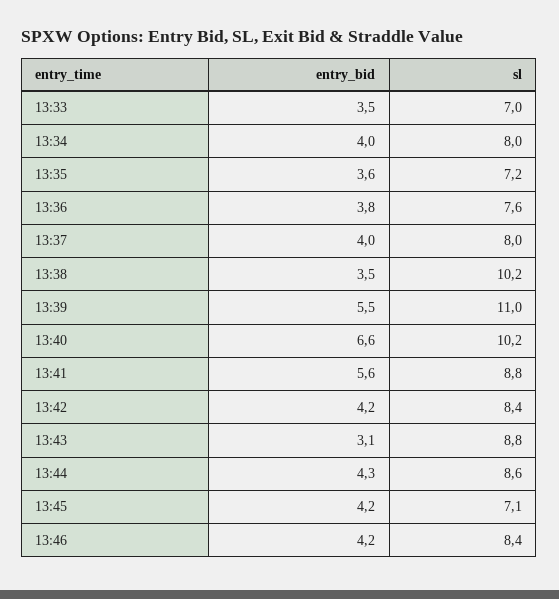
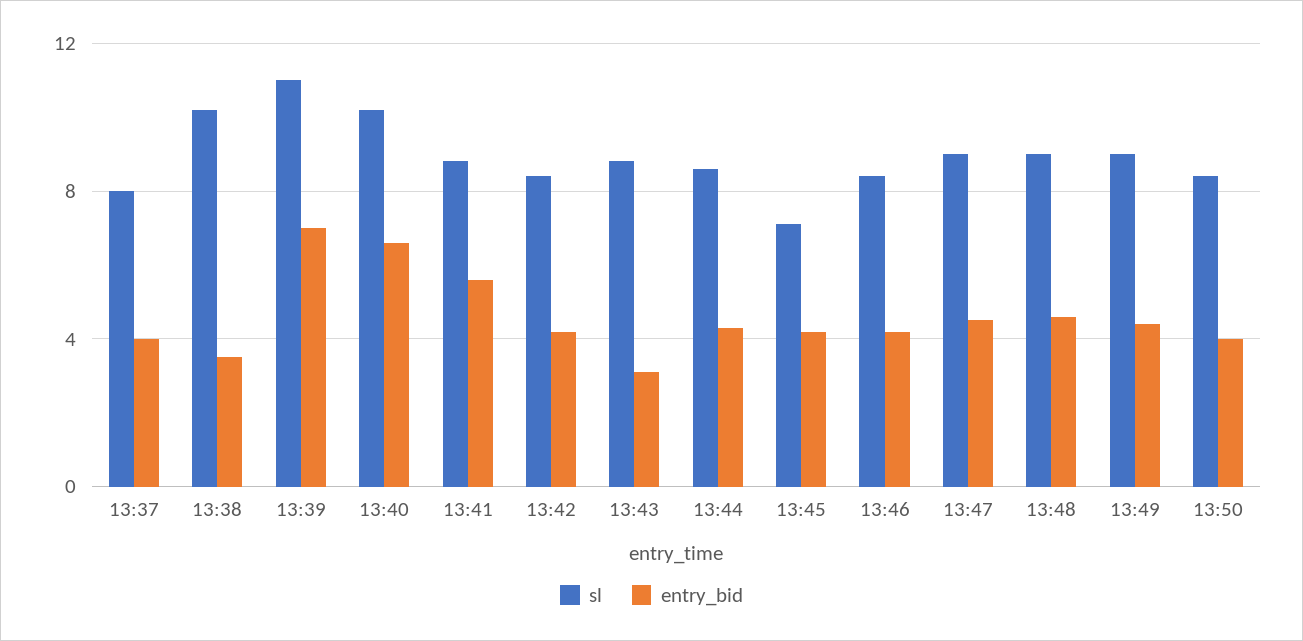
entry_bid, 13:33: 3.5 -> none
sl, 13:33: 7 -> none
entry_bid, 13:34: 4 -> none
sl, 13:34: 8 -> none
entry_bid, 13:35: 3.6 -> none
sl, 13:35: 7.2 -> none
entry_bid, 13:36: 3.8 -> none
sl, 13:36: 7.6 -> none
entry_bid, 13:39: 5.5 -> 7
sl, 13:47: none -> 9
entry_bid, 13:47: none -> 4.5
sl, 13:48: none -> 9
entry_bid, 13:48: none -> 4.5
sl, 13:49: none -> 9
entry_bid, 13:49: none -> 4.5
sl, 13:50: none -> 8.5
entry_bid, 13:50: none -> 4

